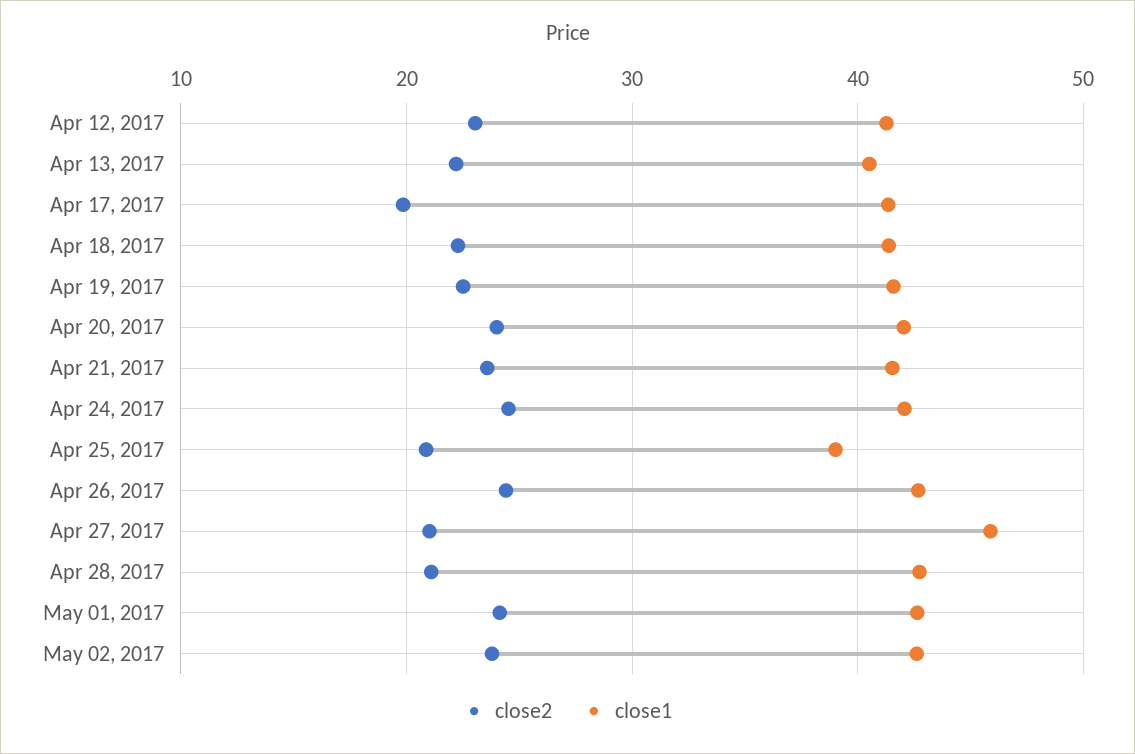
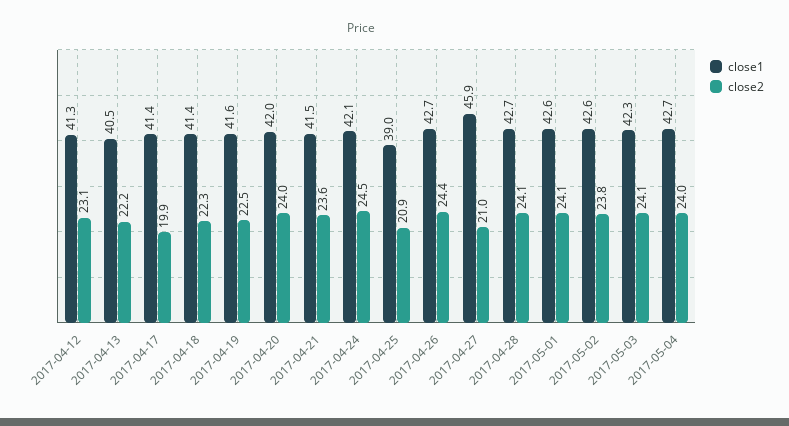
close2, Apr 28, 2017: 21 -> 24.1
close1, 2017-05-03: none -> 42.3
close2, 2017-05-03: none -> 24.1
close1, 2017-05-04: none -> 42.7
close2, 2017-05-04: none -> 24

